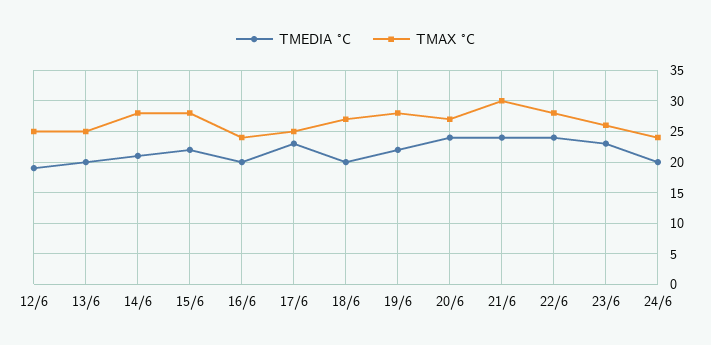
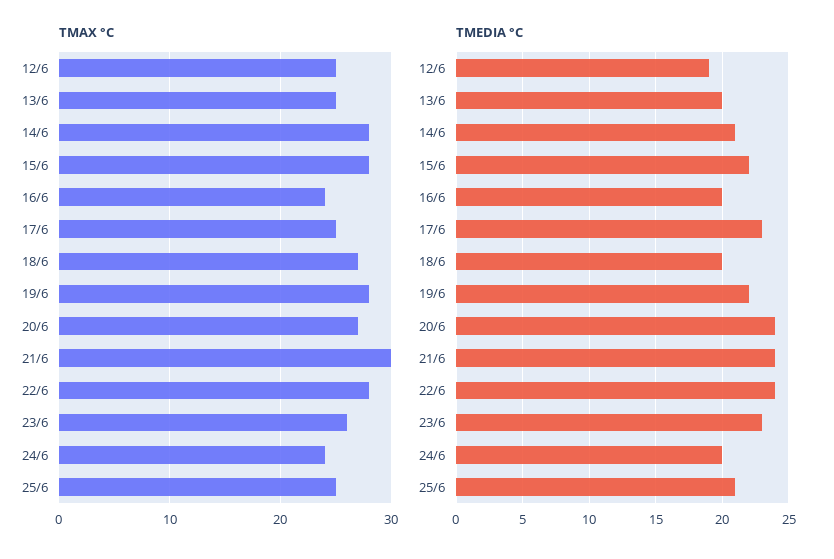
TMAX °C, 25/6: none -> 25
TMEDIA °C, 25/6: none -> 21

